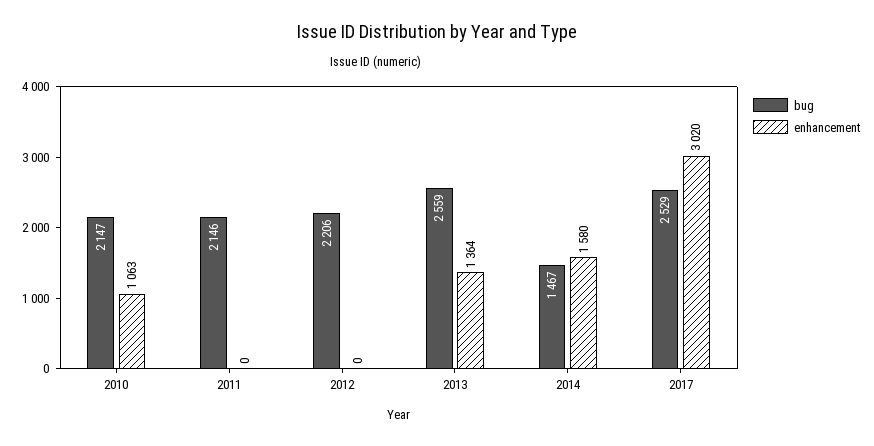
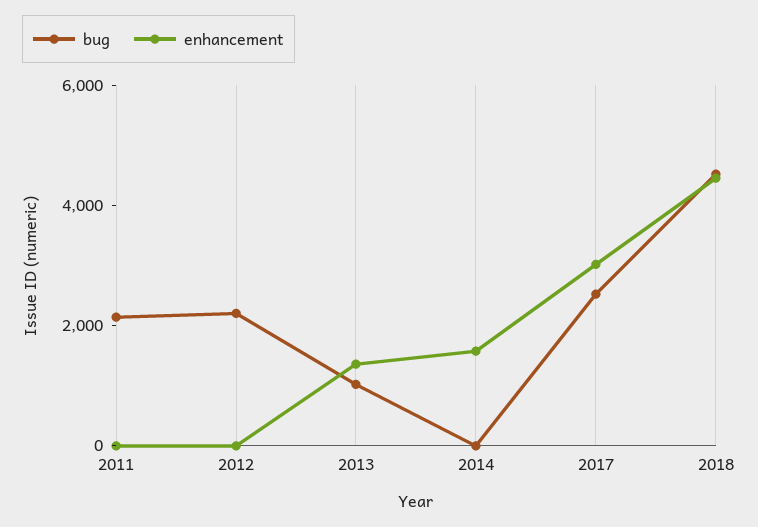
bug, 2010: 2147 -> none
enhancement, 2010: 1063 -> none
bug, 2013: 2559 -> 1000
bug, 2014: 1467 -> 0
bug, 2018: none -> 4500
enhancement, 2018: none -> 4500

